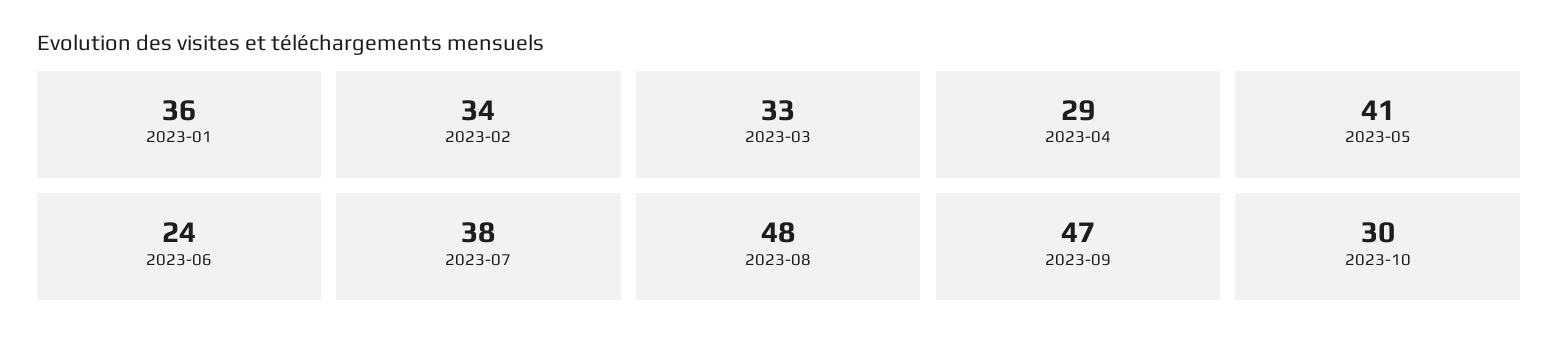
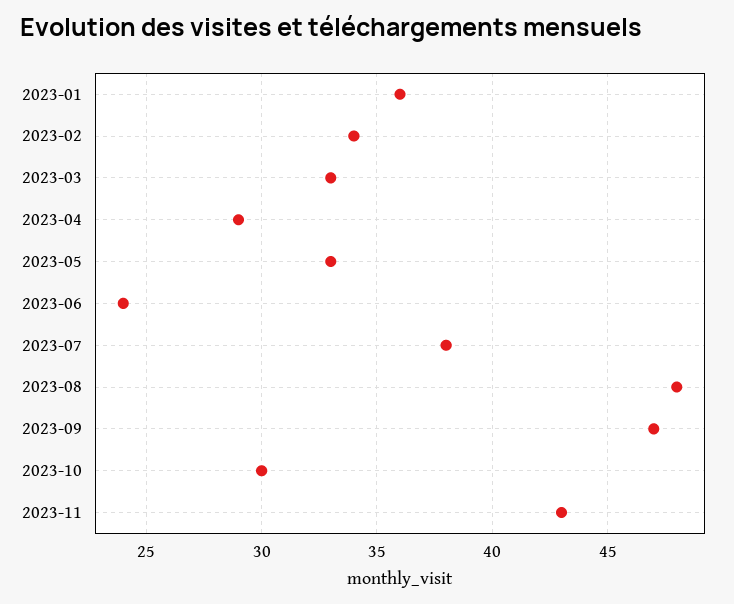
2023-05: 41 -> 33
2023-11: none -> 43

